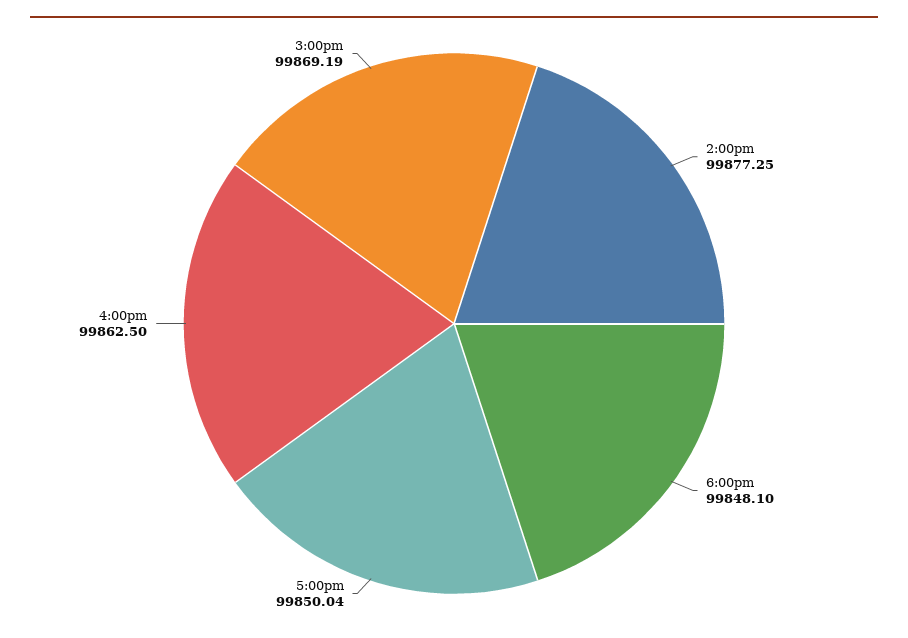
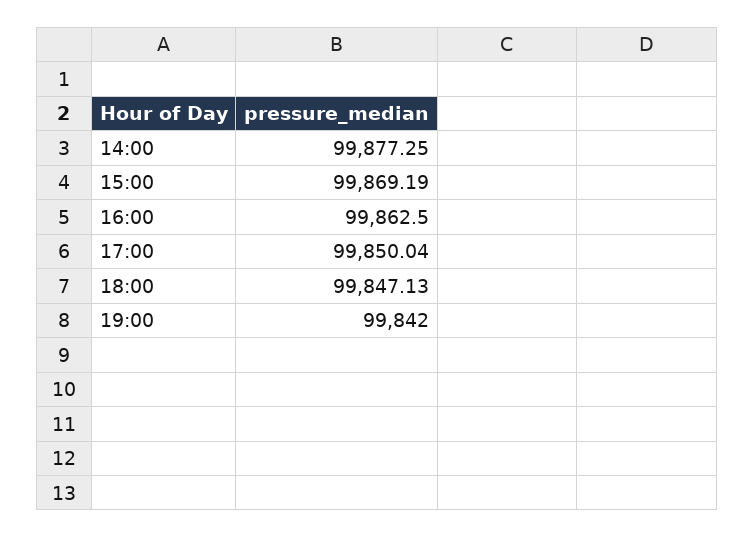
6:00pm: 99848.1 -> 99847.13
19:00: none -> 99842

